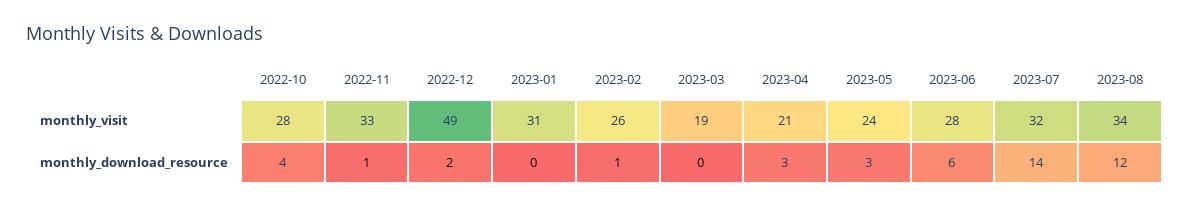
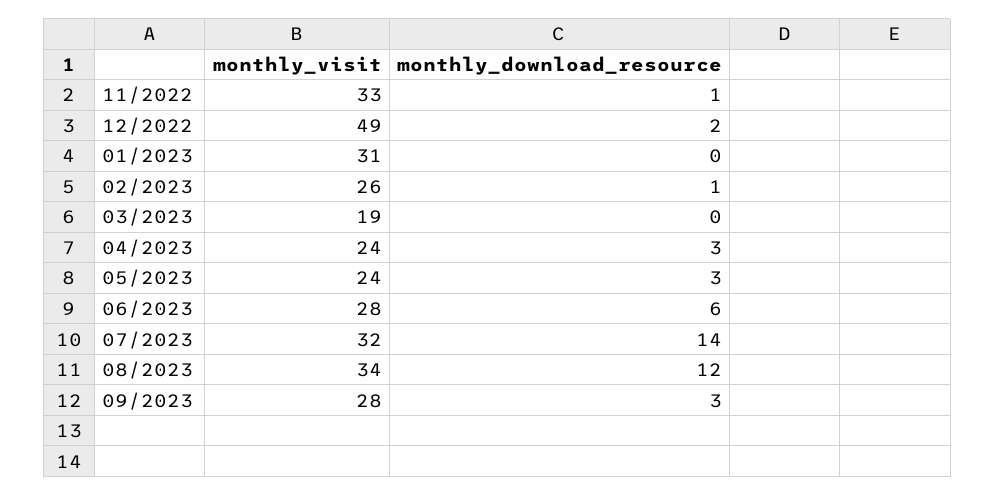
2022-10, monthly_visit: 28 -> none
2023-04, monthly_visit: 21 -> 24
2022-10, monthly_download_resource: 4 -> none
09/2023, monthly_visit: none -> 28
09/2023, monthly_download_resource: none -> 3

